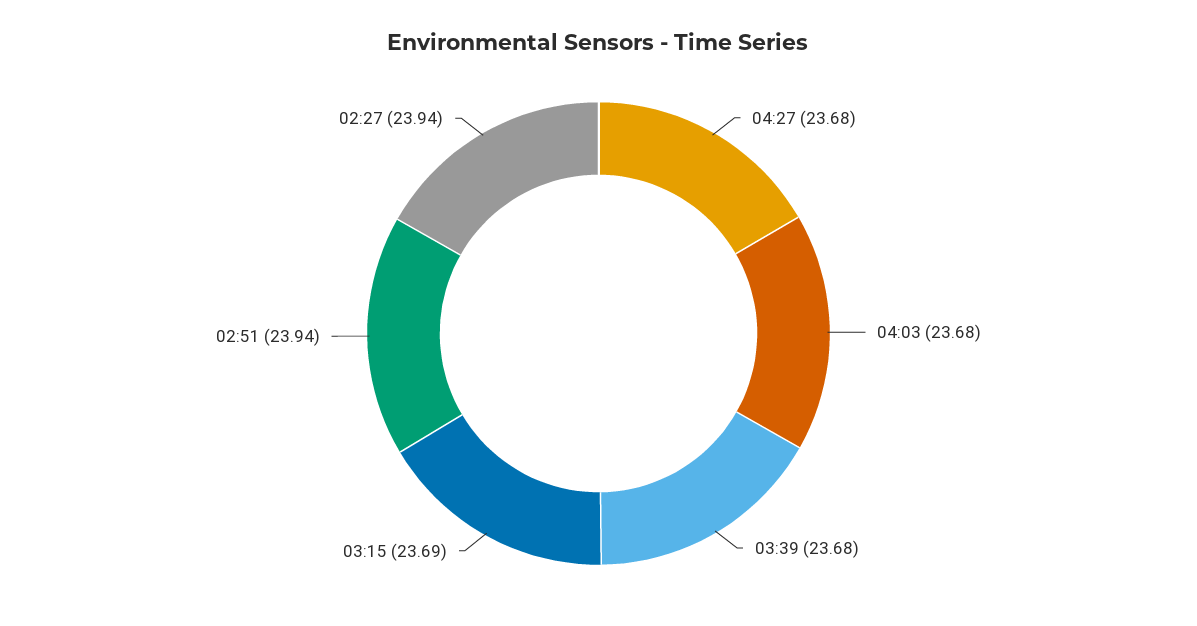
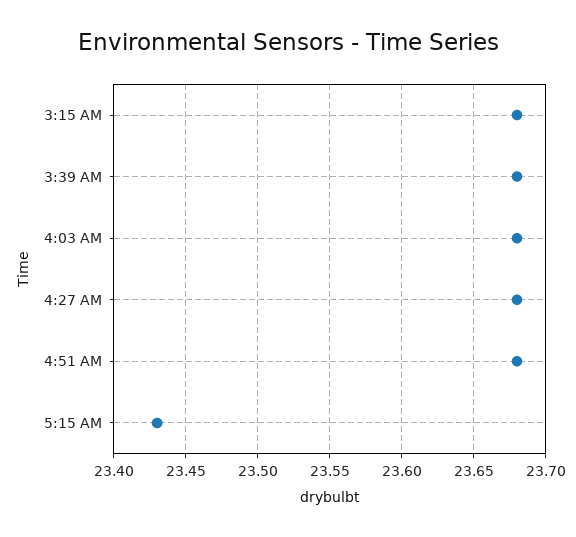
03:15: 23.69 -> 23.68
02:51: 23.94 -> none
02:27: 23.94 -> none
4:51 AM: none -> 23.68
5:15 AM: none -> 23.43

